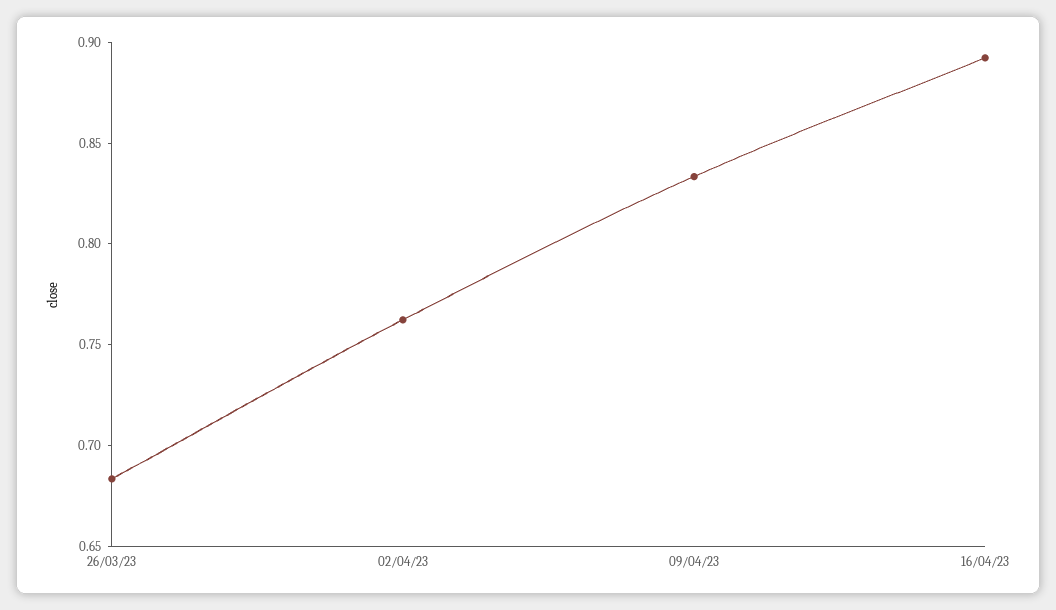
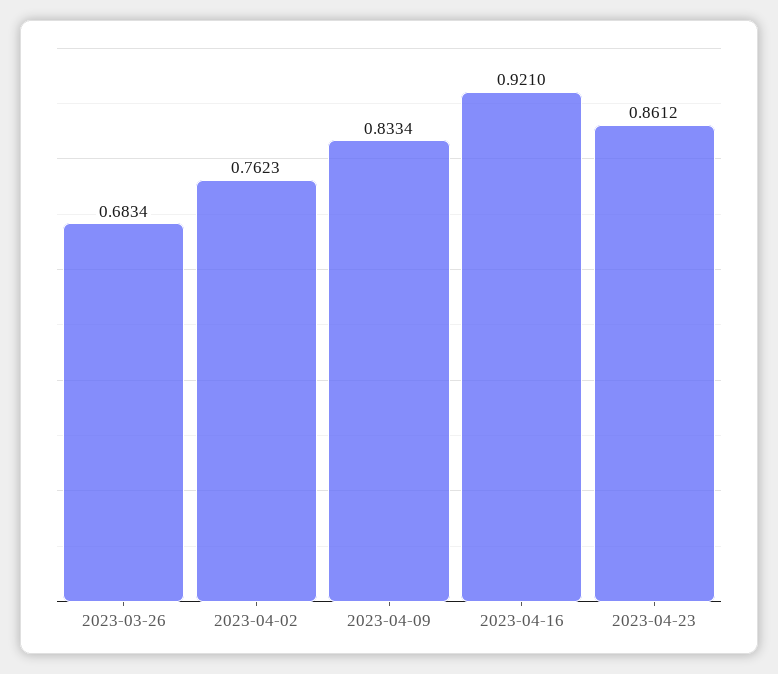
16/04/23: 0.89 -> 0.921
2023-04-23: none -> 0.8612

